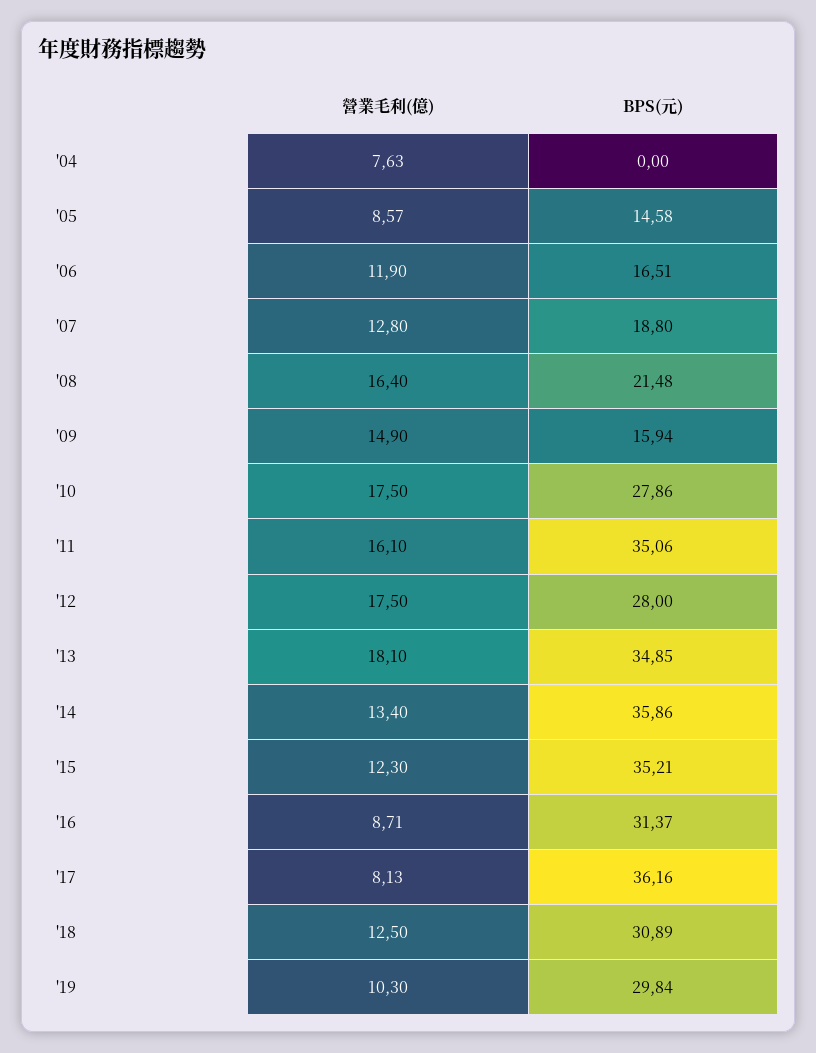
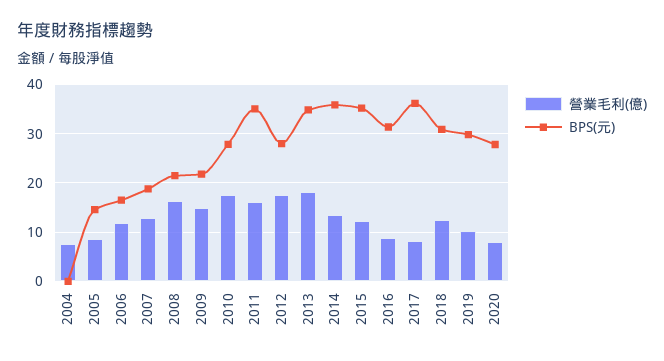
BPS(元), '09: 15.94 -> 22
營業毛利(億), 2020: none -> 8
BPS(元), 2020: none -> 28

